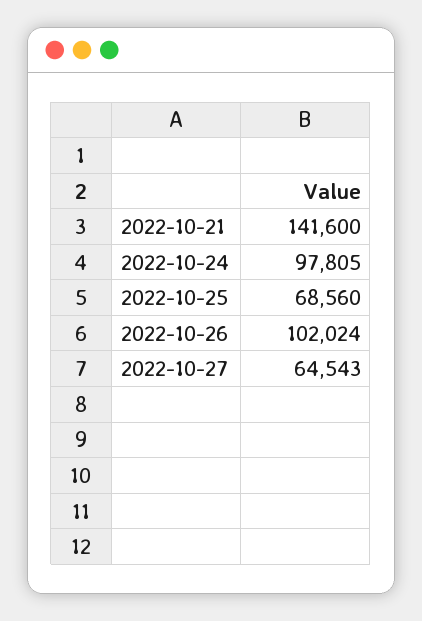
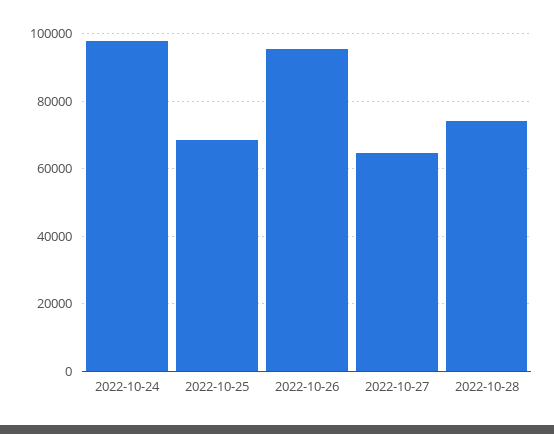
2022-10-21: 141600 -> none
2022-10-26: 102024 -> 96000
2022-10-28: none -> 74000

